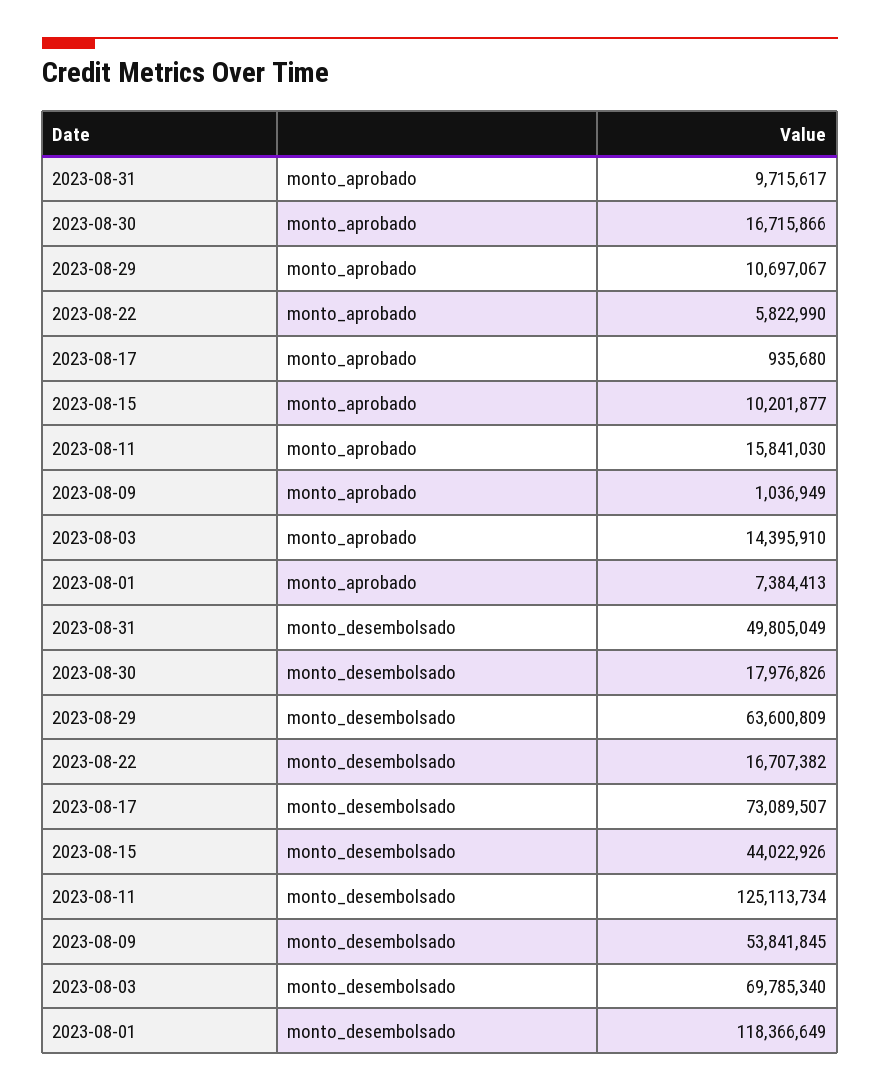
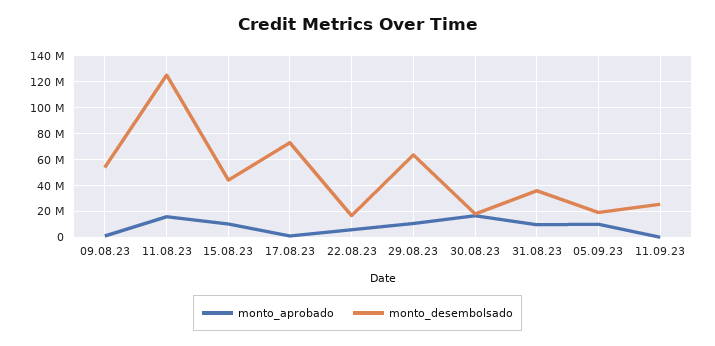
monto_aprobado, 2023-08-03: 14395910 -> none
monto_aprobado, 2023-08-01: 7384413 -> none
monto_desembolsado, 2023-08-31: 49805049 -> 35000000
monto_desembolsado, 2023-08-03: 69785340 -> none
monto_desembolsado, 2023-08-01: 118366649 -> none
monto_aprobado, 05.09.23: none -> 10000000
monto_desembolsado, 05.09.23: none -> 20000000
monto_aprobado, 11.09.23: none -> 0
monto_desembolsado, 11.09.23: none -> 25000000

